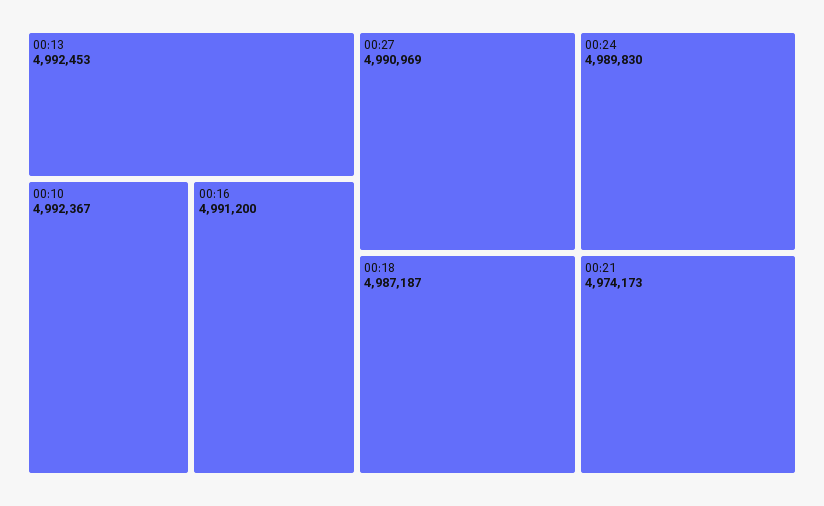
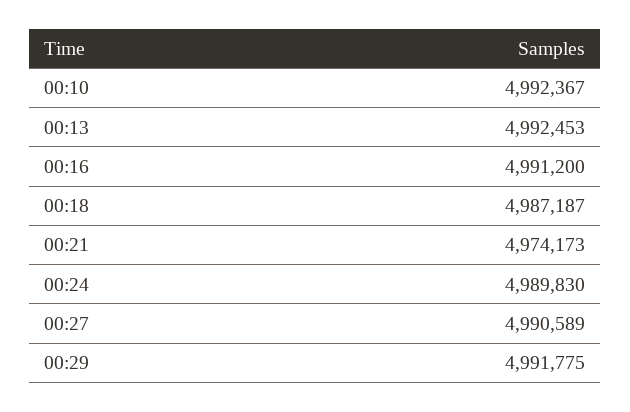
00:27: 4990969 -> 4990589
00:29: none -> 4991775

